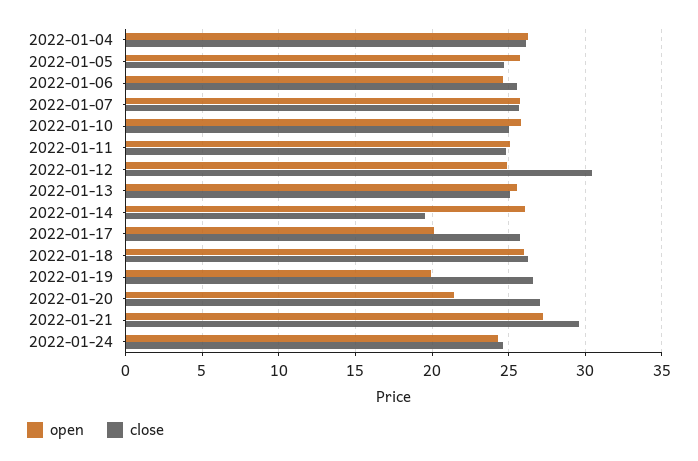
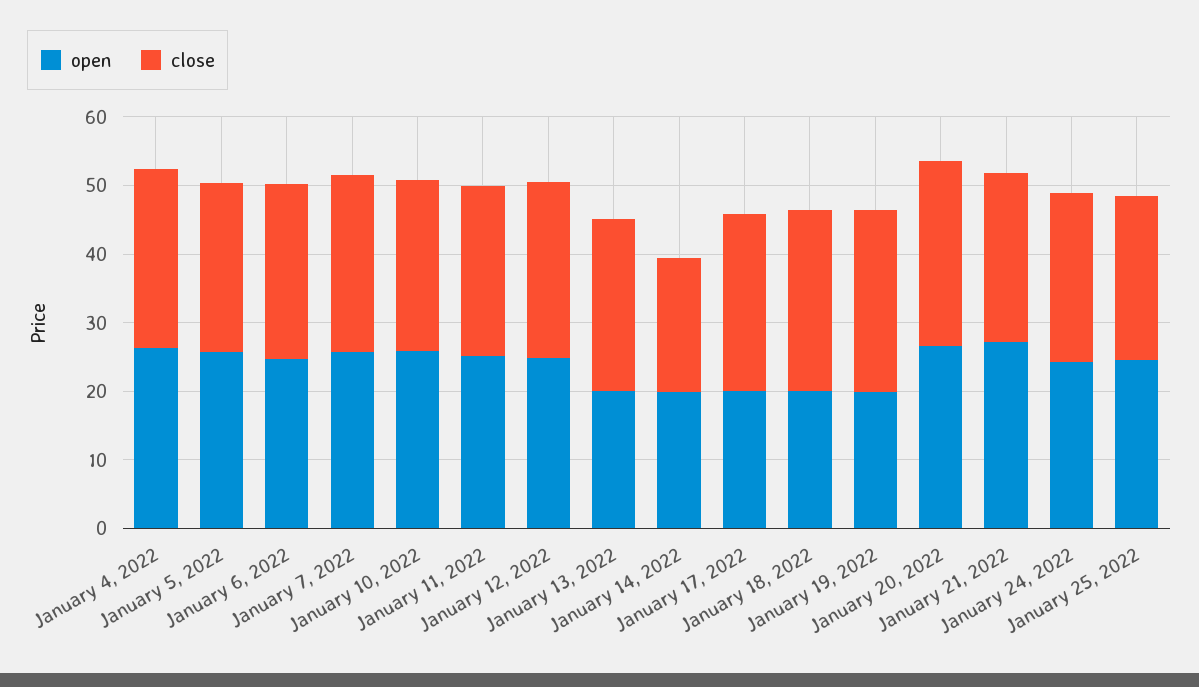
close, 2022-01-12: 30.5 -> 26
open, 2022-01-13: 25.5 -> 20
open, 2022-01-14: 26 -> 20
open, 2022-01-18: 26 -> 20
open, 2022-01-20: 21.5 -> 26
close, 2022-01-21: 29.5 -> 24
open, January 25, 2022: none -> 24
close, January 25, 2022: none -> 24

